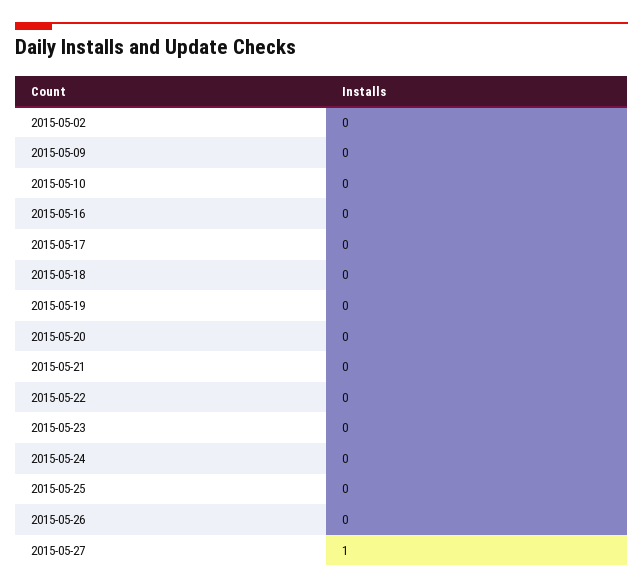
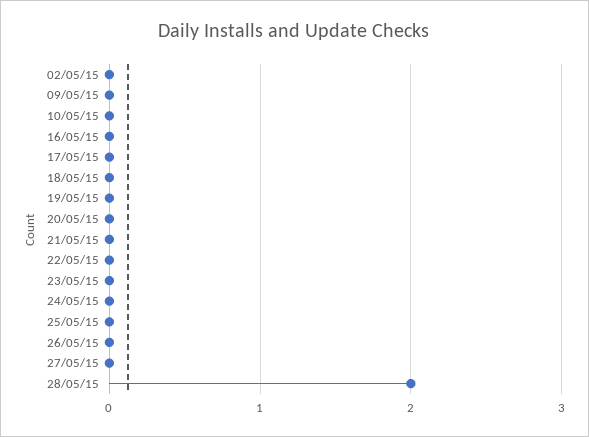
2015-05-27: 1 -> 0
28/05/15: none -> 2

